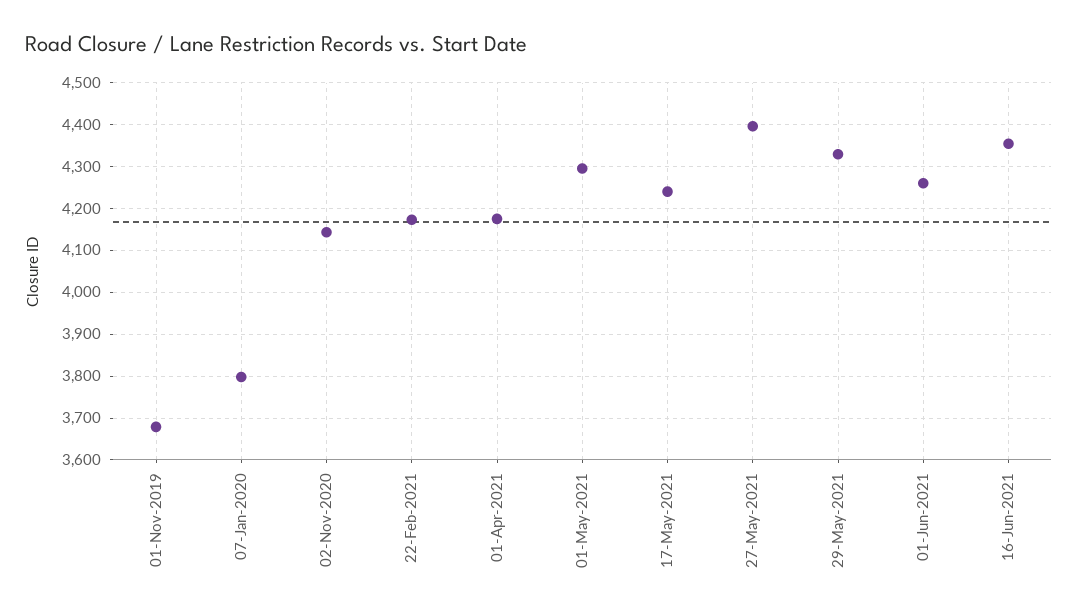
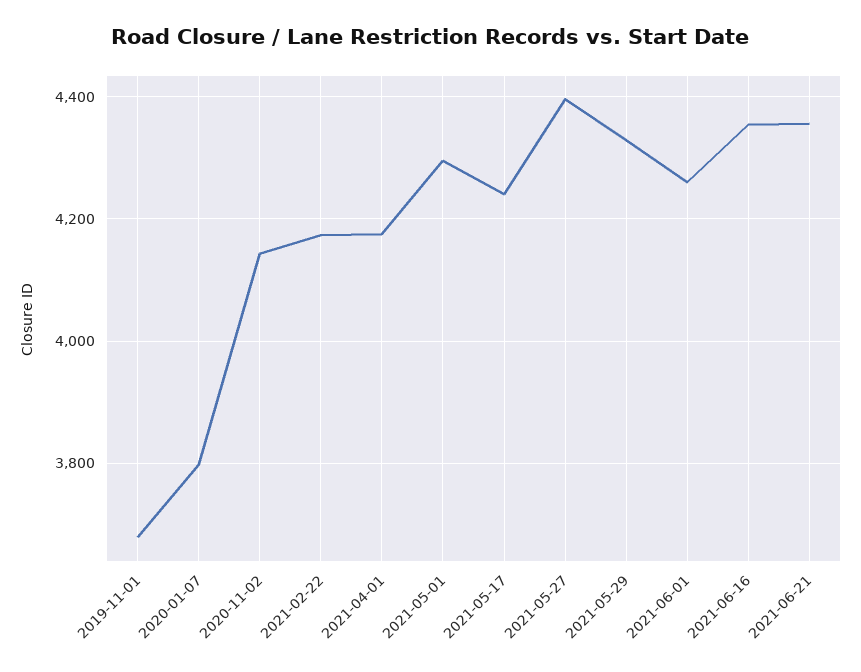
2021-06-21: none -> 4360

